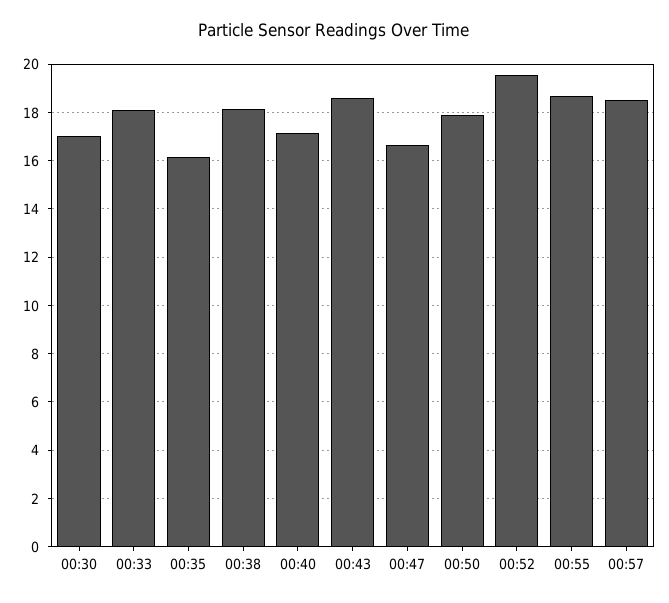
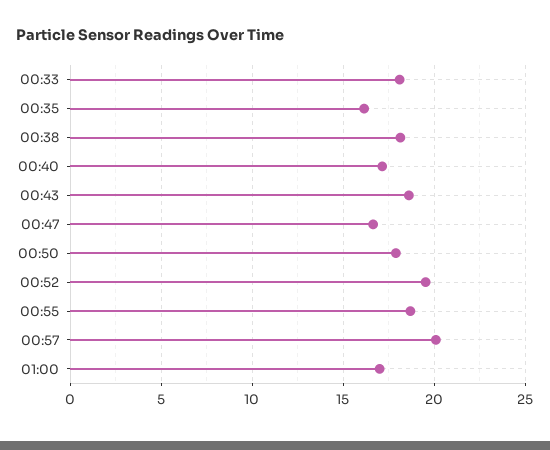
00:30: 17 -> none
00:57: 18.5 -> 20
01:00: none -> 17

